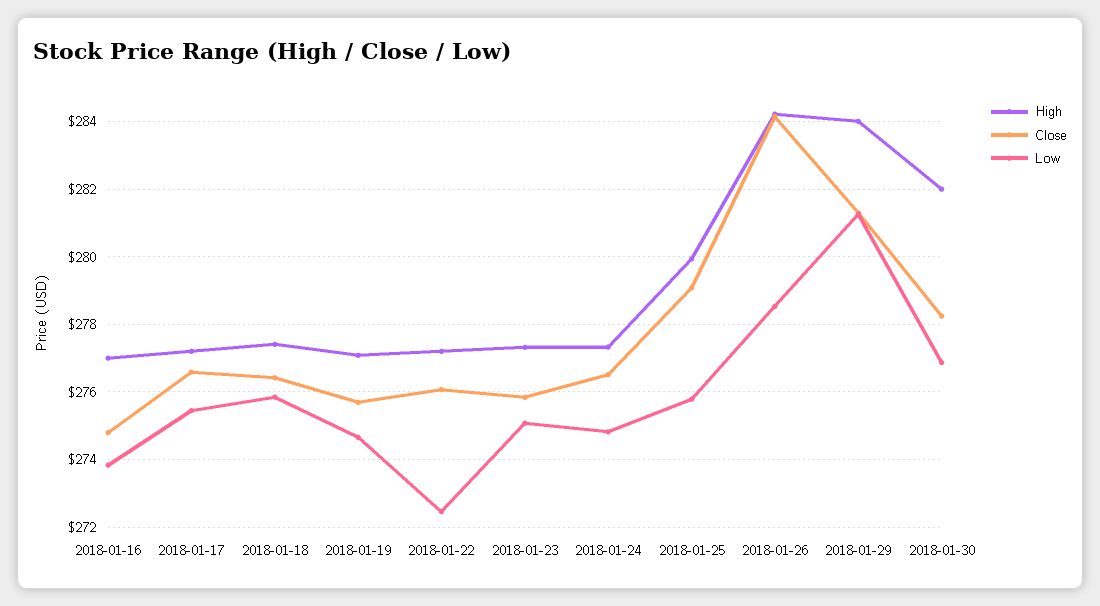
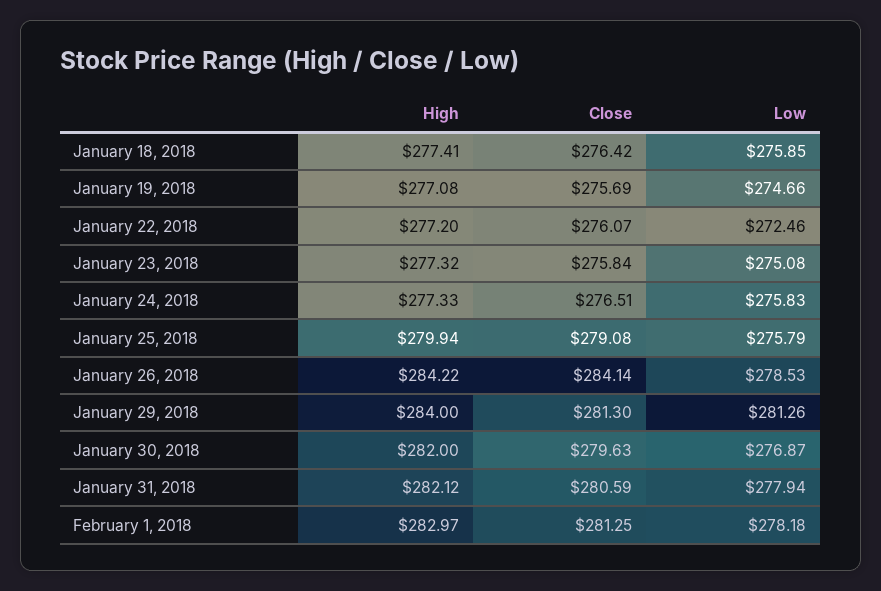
High, 2018-01-16: 277 -> none
Close, 2018-01-16: 274.8 -> none
Low, 2018-01-16: 273.8 -> none
High, 2018-01-17: 277.2 -> none
Close, 2018-01-17: 276.6 -> none
Low, 2018-01-17: 275.4 -> none
Low, 2018-01-24: 274.8 -> 275.83
Close, 2018-01-30: 278.2 -> 279.63
High, January 31, 2018: none -> 282.12
Close, January 31, 2018: none -> 280.59
Low, January 31, 2018: none -> 277.94
High, February 1, 2018: none -> 282.97
Close, February 1, 2018: none -> 281.25
Low, February 1, 2018: none -> 278.18

